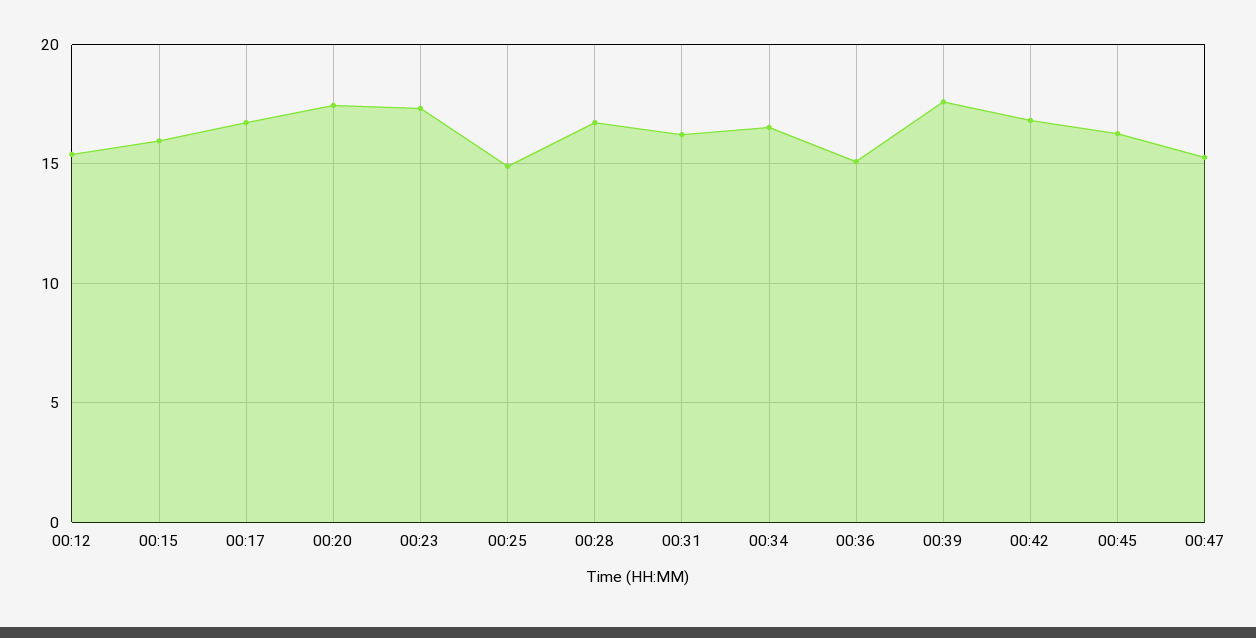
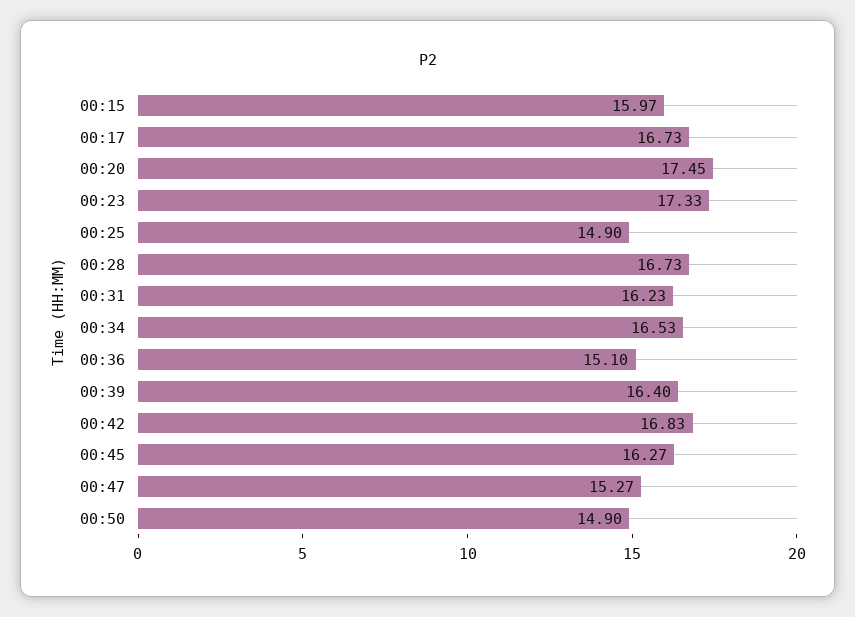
00:12: 15.5 -> none
00:39: 17.5 -> 16.4
00:50: none -> 14.9

